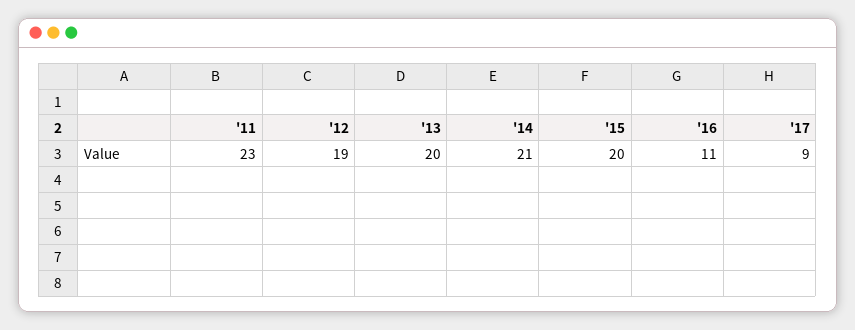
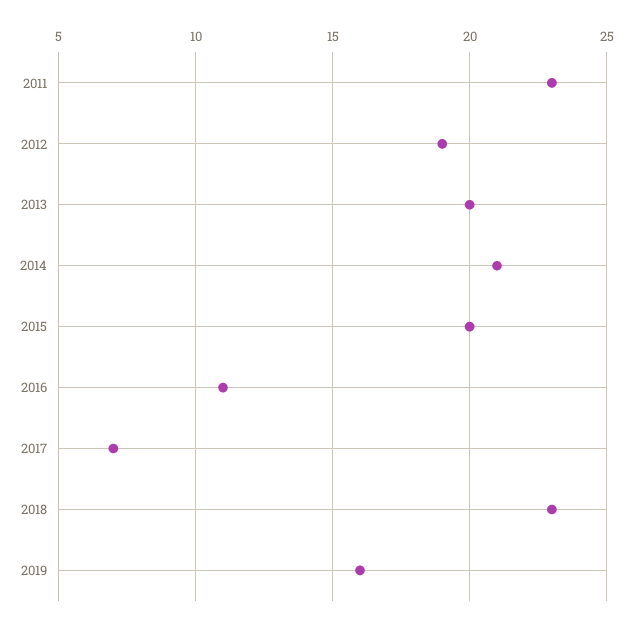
'17: 9 -> 7
2018: none -> 23
2019: none -> 16

